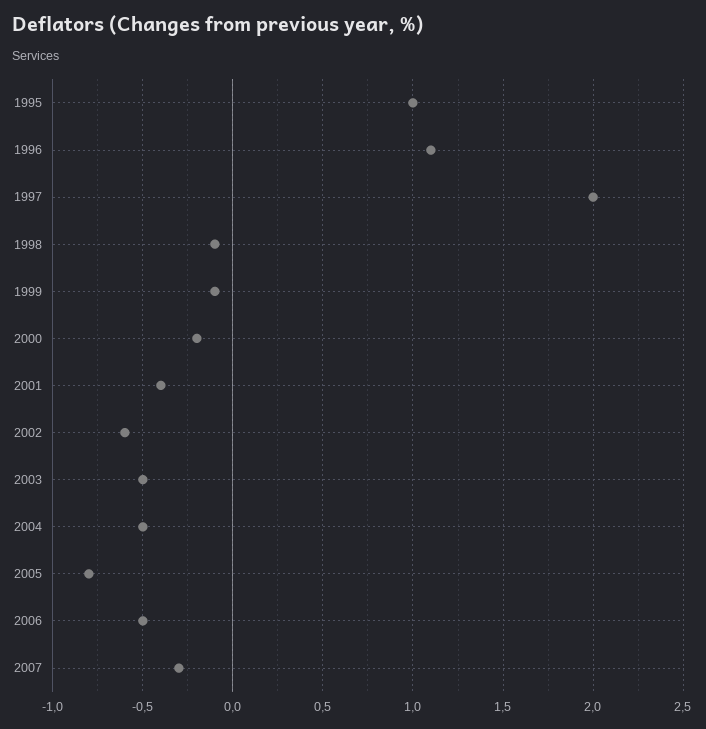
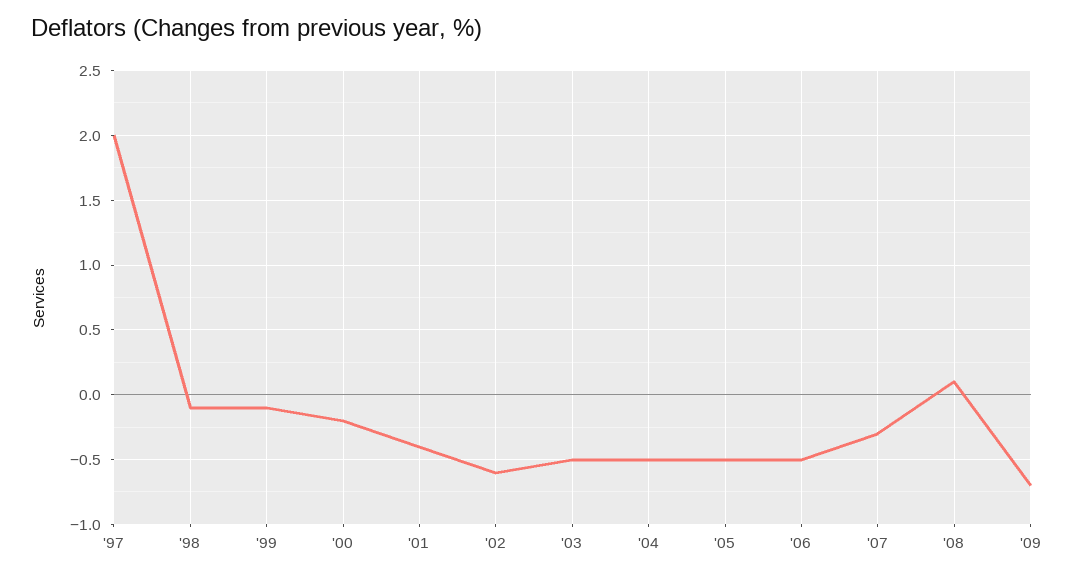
1995: 1 -> none
1996: 1.1 -> none
2005: -0.8 -> -0.5
'08: none -> 0.1
'09: none -> -0.7

